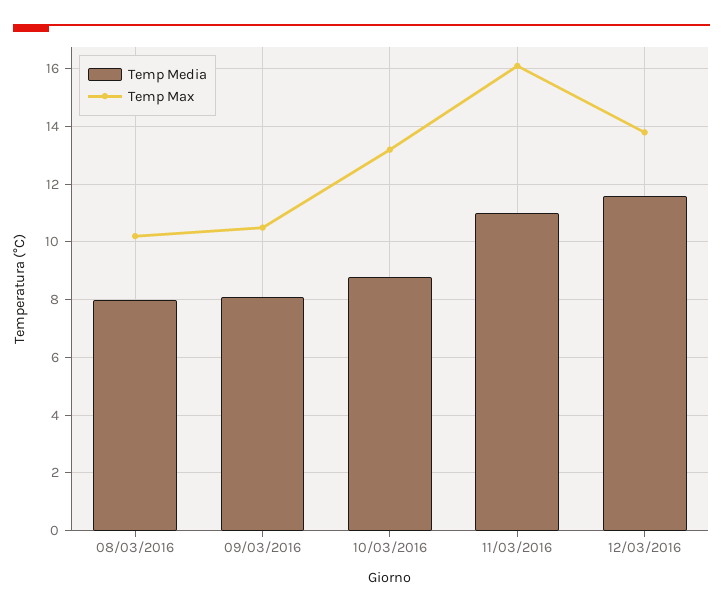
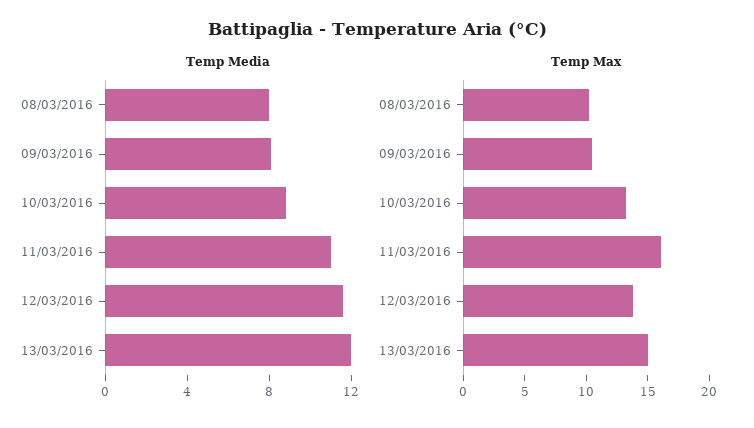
Temp Media, 13/03/2016: none -> 12
Temp Max, 13/03/2016: none -> 15

